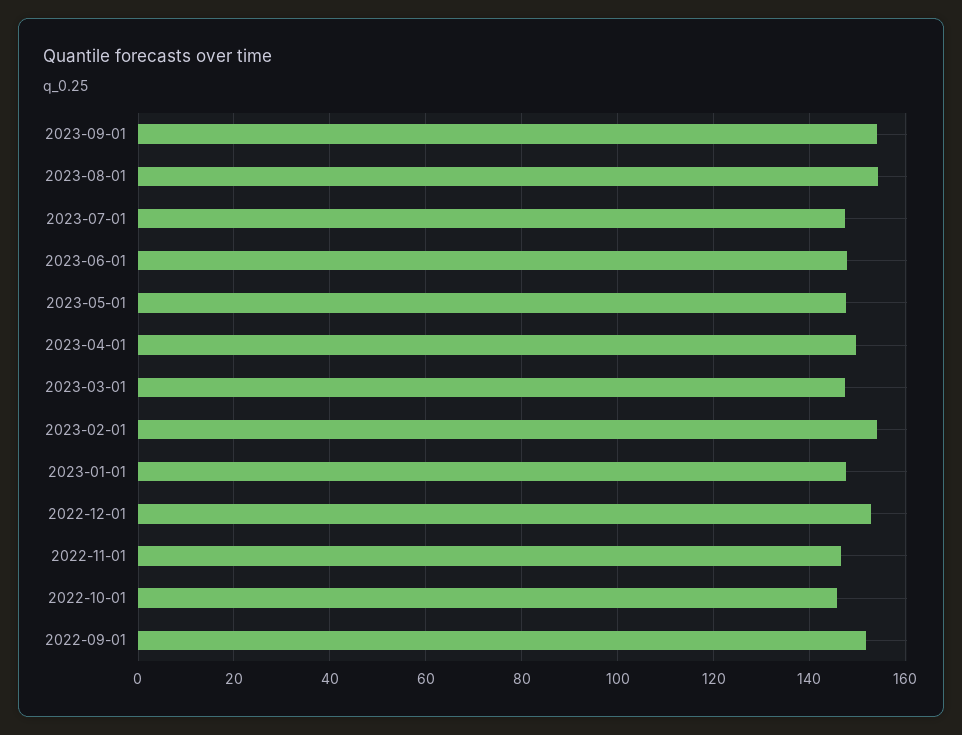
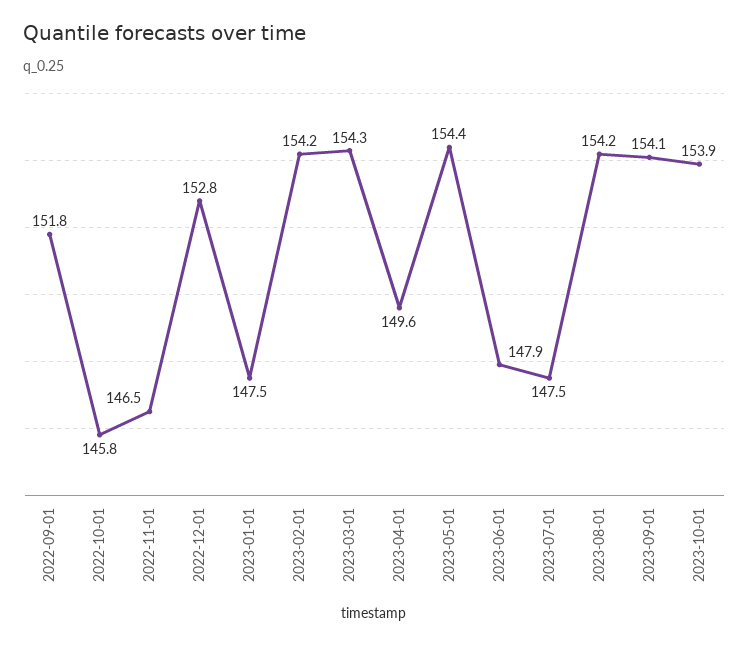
2023-05-01: 148 -> 154.4
2023-03-01: 148 -> 154.3
2023-10-01: none -> 153.9

